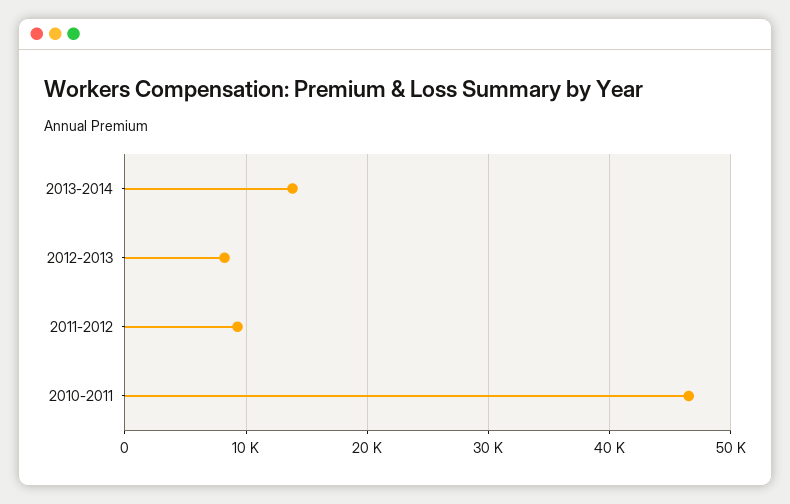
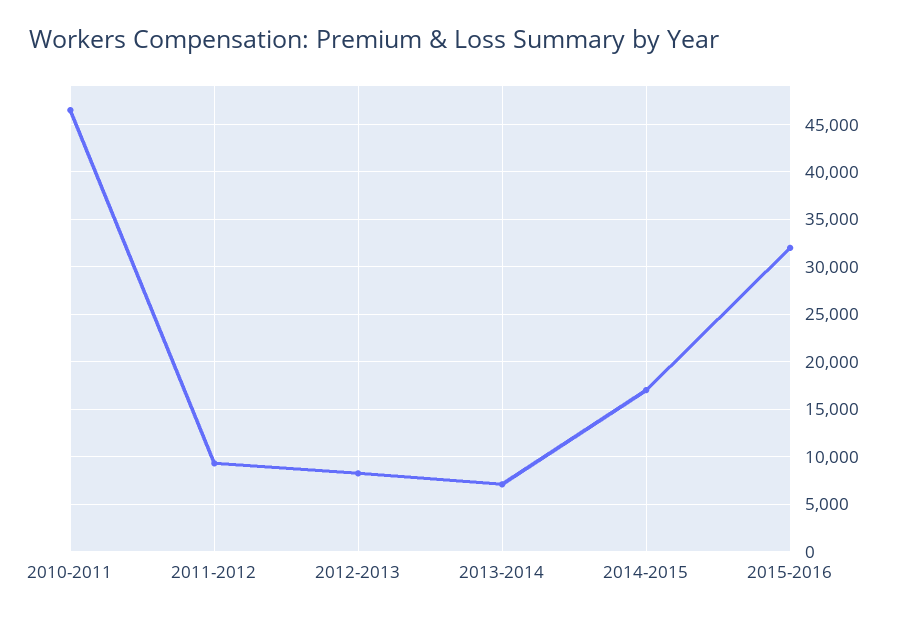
2013-2014: 14000 -> 7000
2014-2015: none -> 17000
2015-2016: none -> 32000

